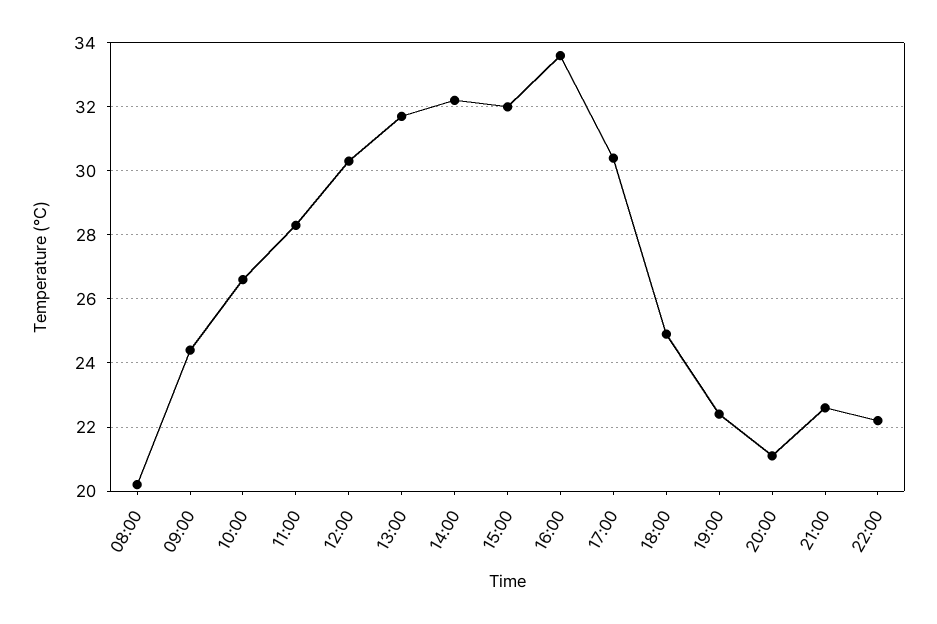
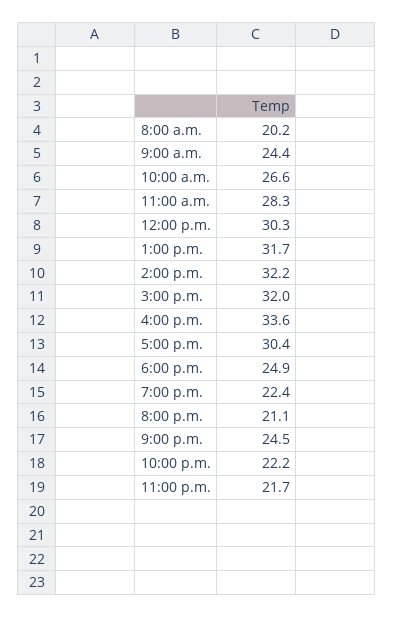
21:00: 22.5 -> 24.5
11:00 p.m.: none -> 21.7

